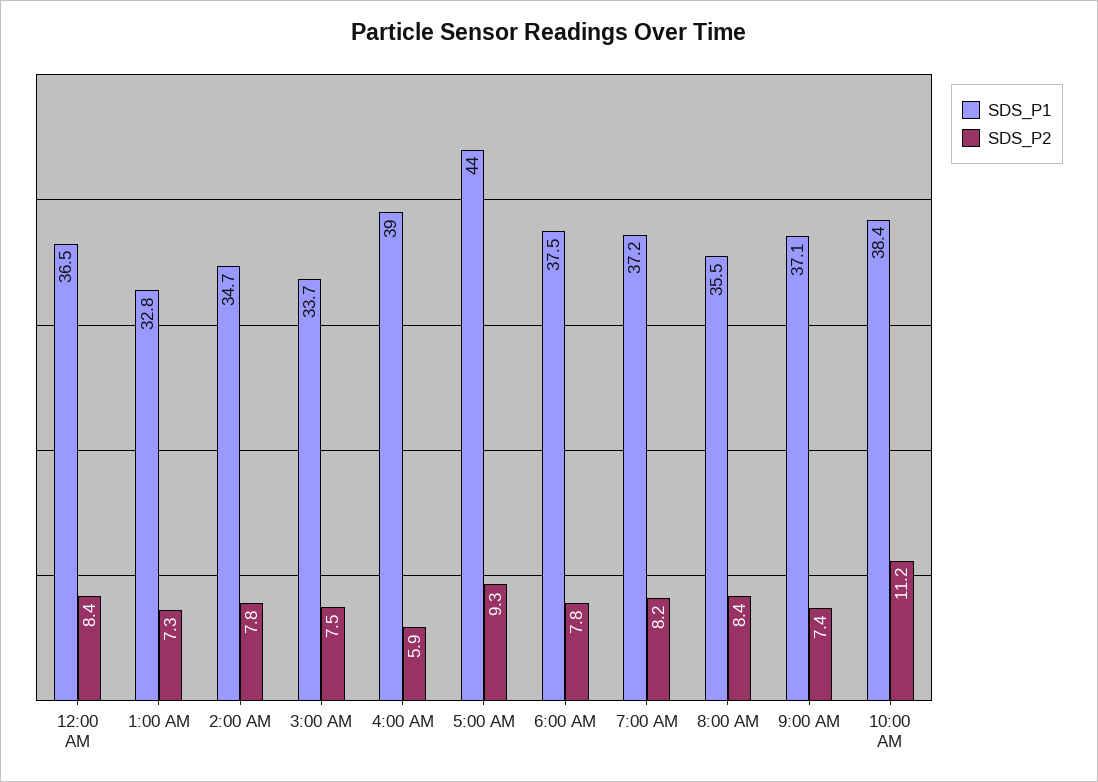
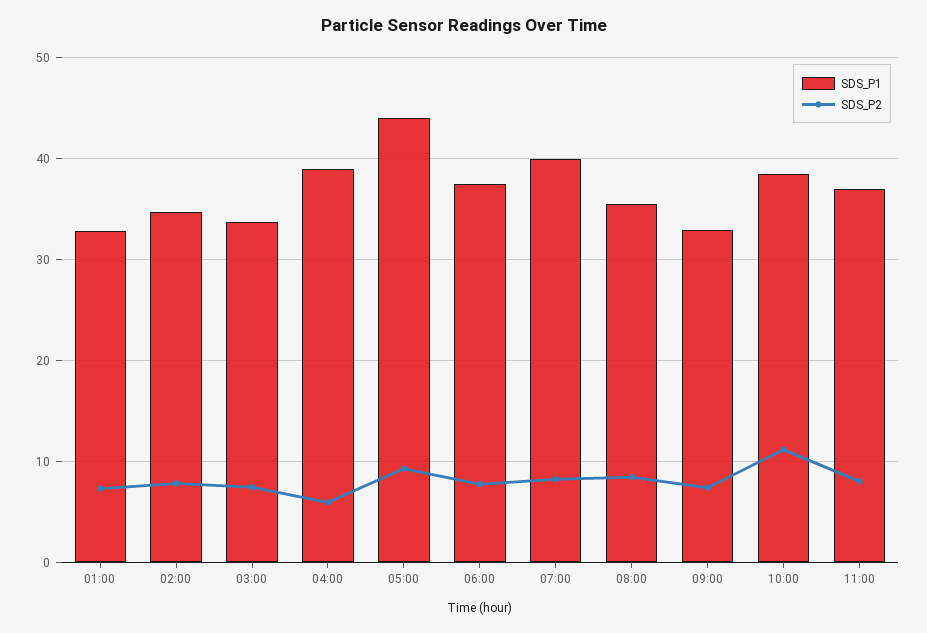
SDS_P1, 12:00 AM: 36.5 -> none
SDS_P2, 12:00 AM: 8.4 -> none
SDS_P1, 7:00 AM: 37.2 -> 40
SDS_P1, 9:00 AM: 37.1 -> 33
SDS_P1, 11:00: none -> 37
SDS_P2, 11:00: none -> 8

